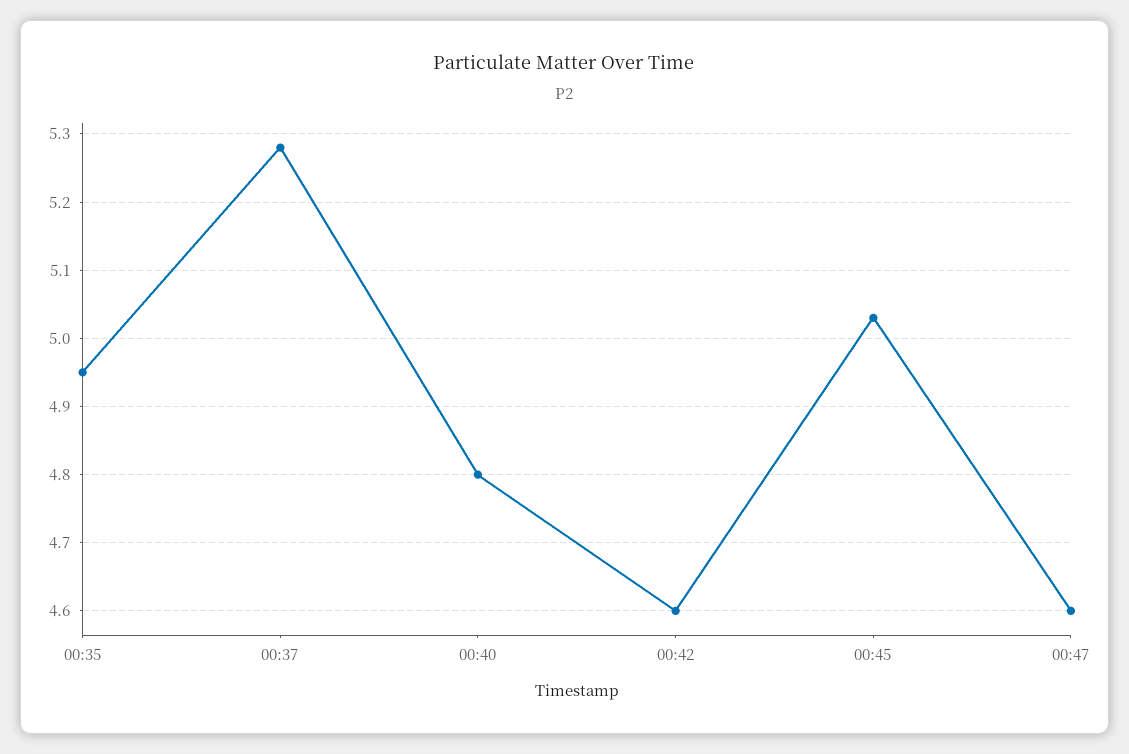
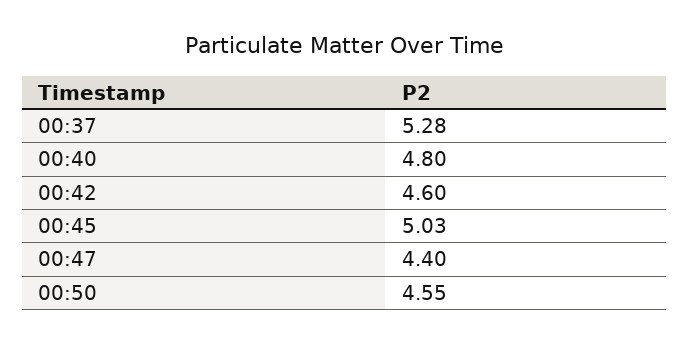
00:35: 4.95 -> none
00:47: 4.6 -> 4.4
00:50: none -> 4.55

